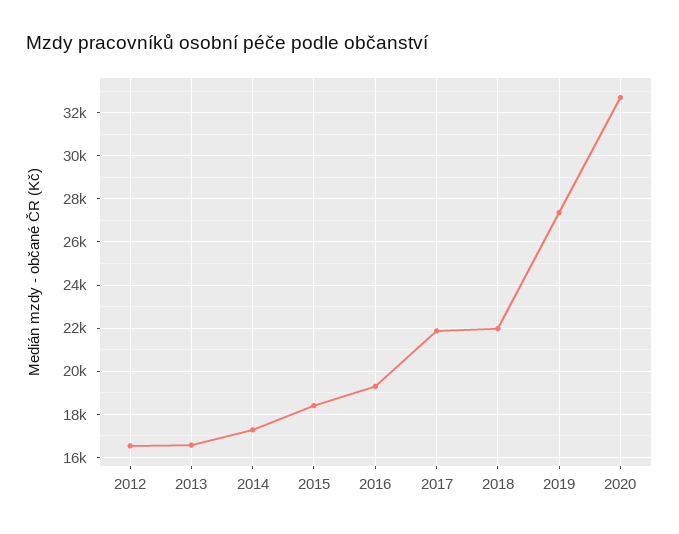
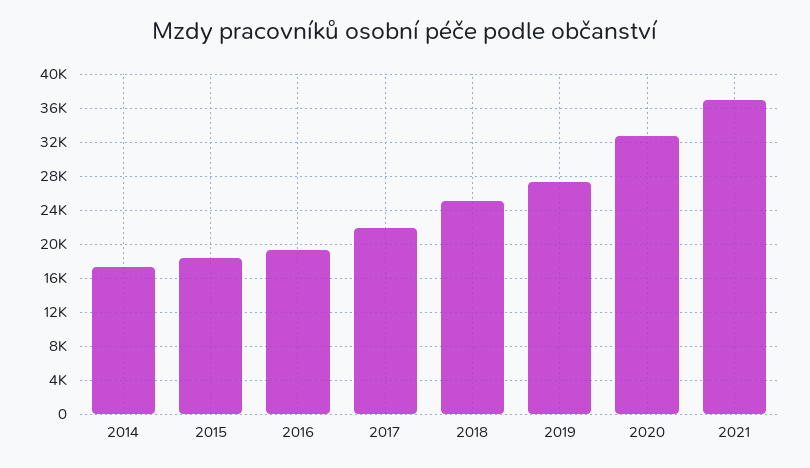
2012: 16500 -> none
2013: 16500 -> none
2018: 22000 -> 25000
2021: none -> 37000

